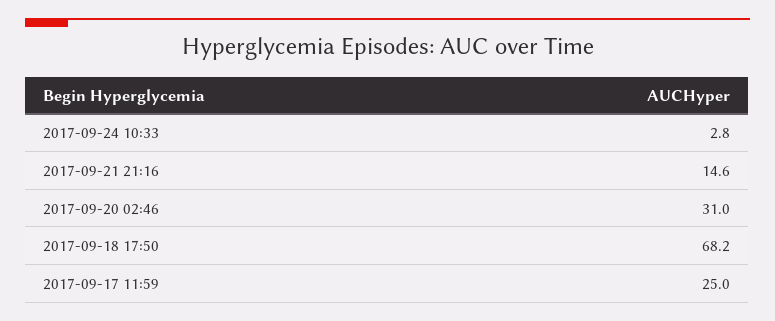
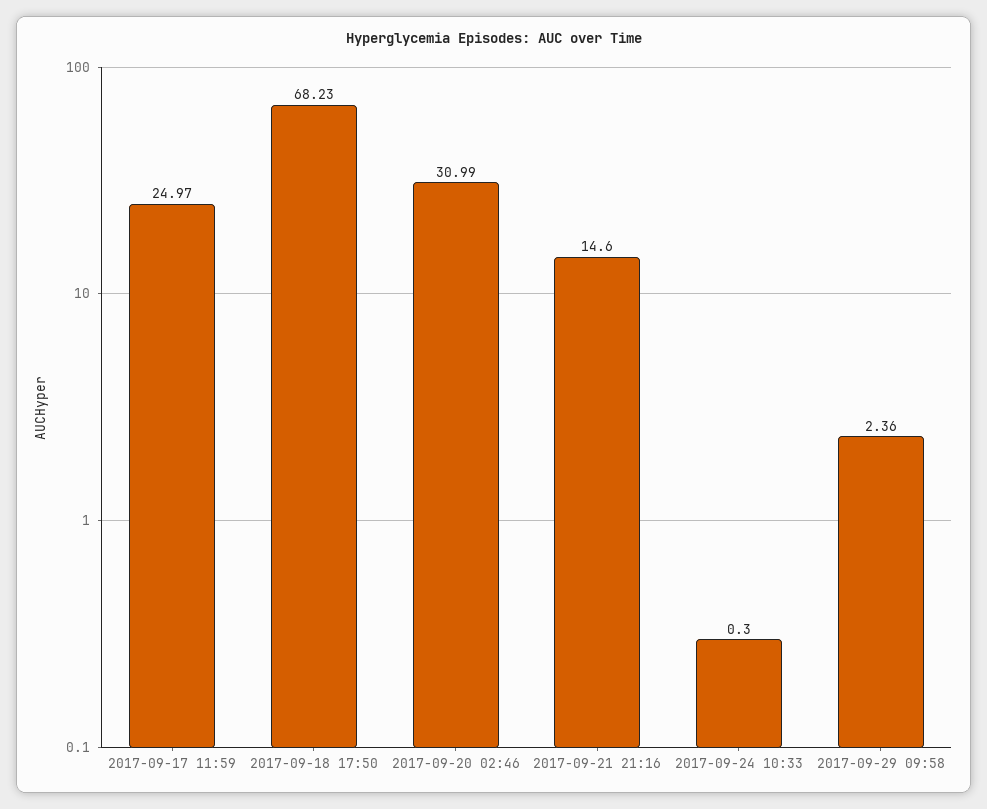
2017-09-24 10:33: 2.8 -> 0.3
2017-09-29 09:58: none -> 2.36

